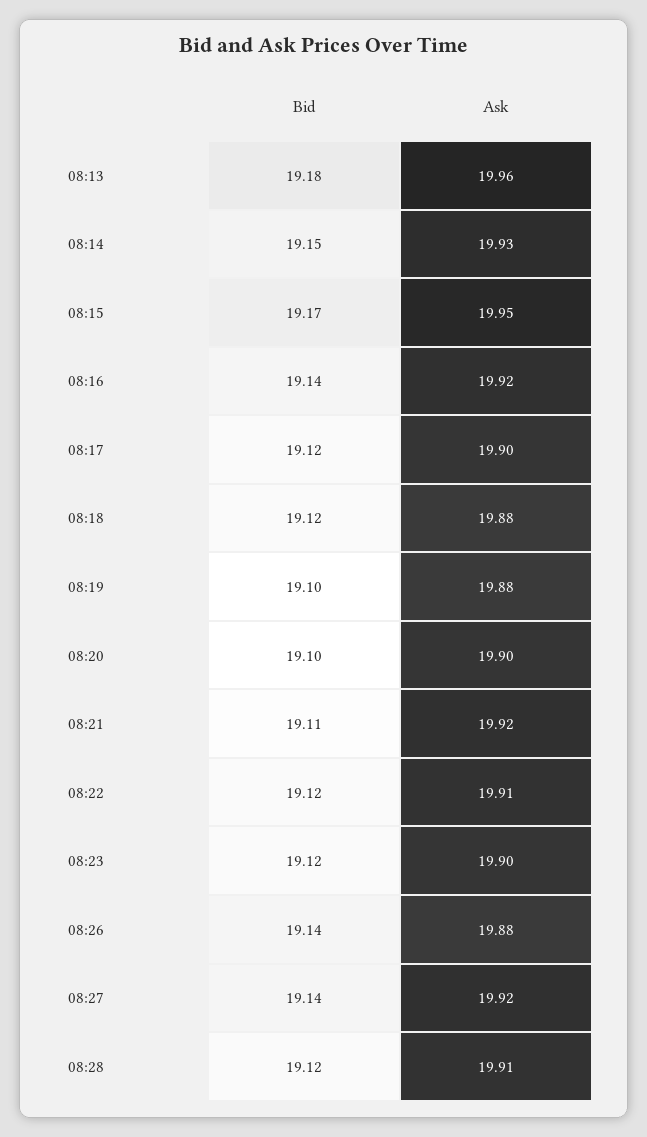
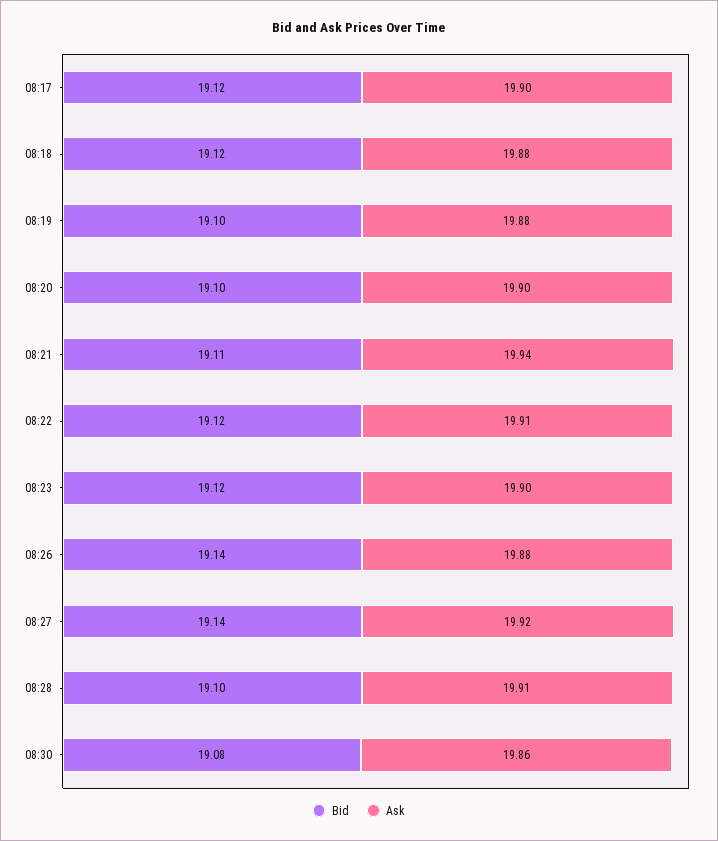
Bid, 08:13: 19.18 -> none
Ask, 08:13: 19.96 -> none
Bid, 08:14: 19.15 -> none
Ask, 08:14: 19.93 -> none
Bid, 08:15: 19.17 -> none
Ask, 08:15: 19.95 -> none
Bid, 08:16: 19.14 -> none
Ask, 08:16: 19.92 -> none
Ask, 08:21: 19.92 -> 19.94
Bid, 08:28: 19.12 -> 19.1
Bid, 08:30: none -> 19.08
Ask, 08:30: none -> 19.86

